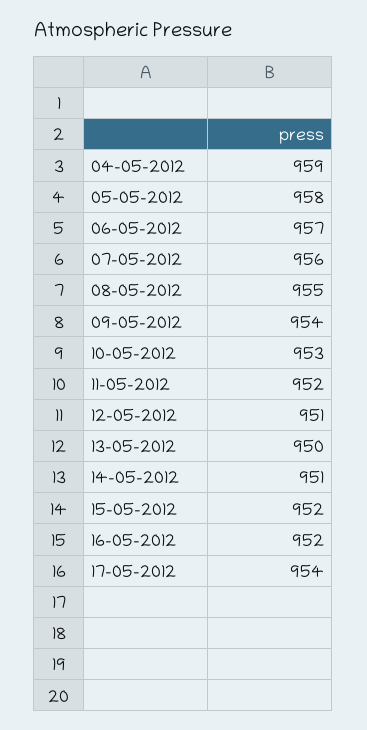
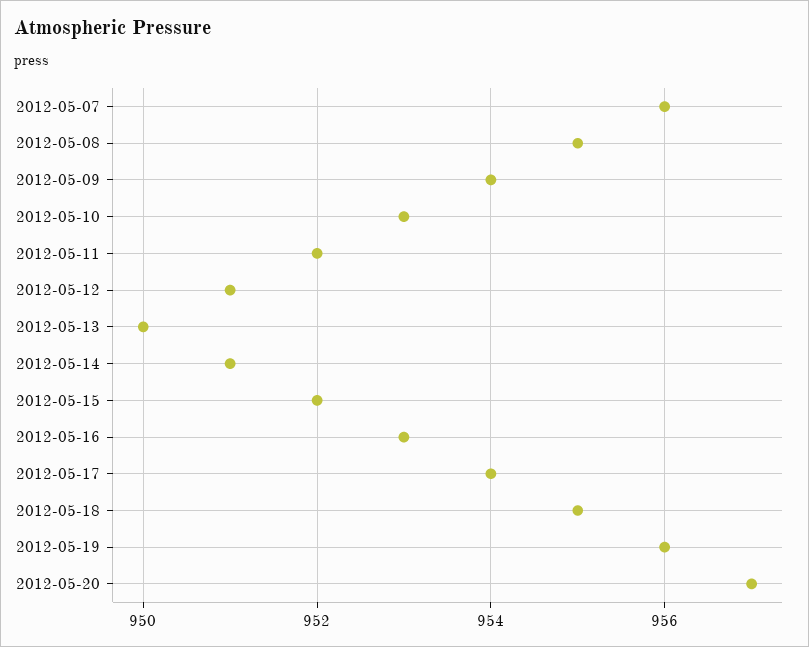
04-05-2012: 959 -> none
05-05-2012: 958 -> none
06-05-2012: 957 -> none
16-05-2012: 952 -> 953
2012-05-18: none -> 955
2012-05-19: none -> 956
2012-05-20: none -> 957

